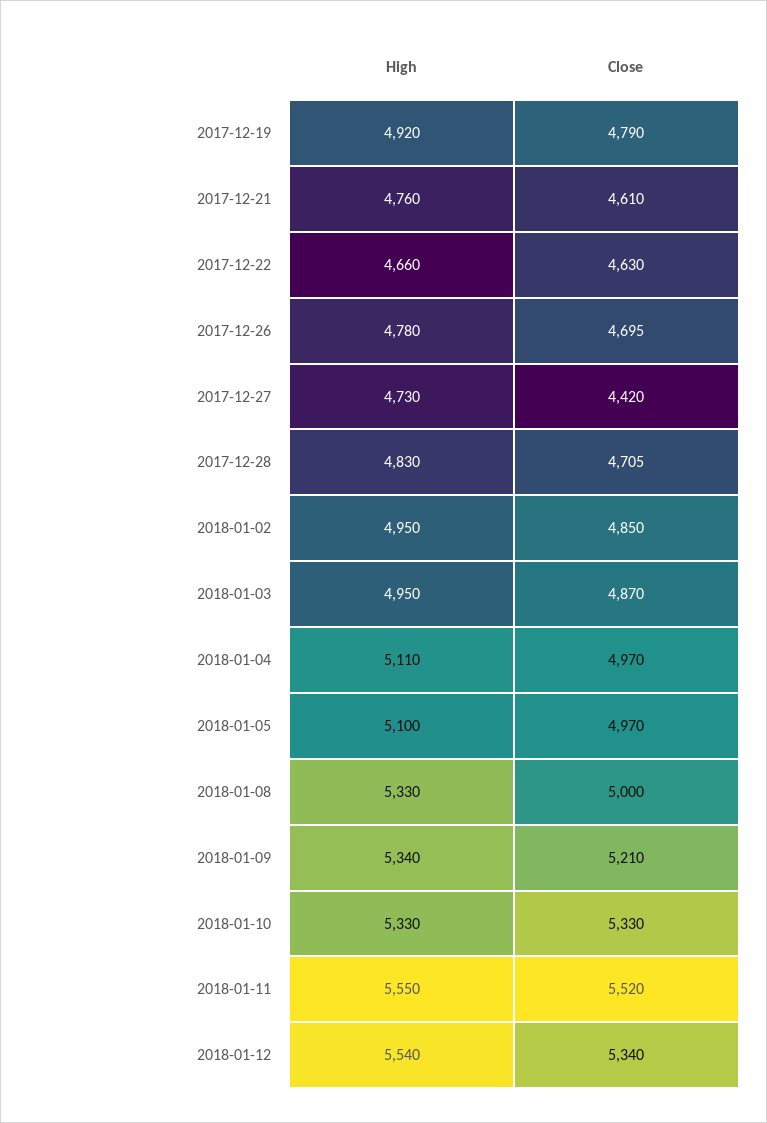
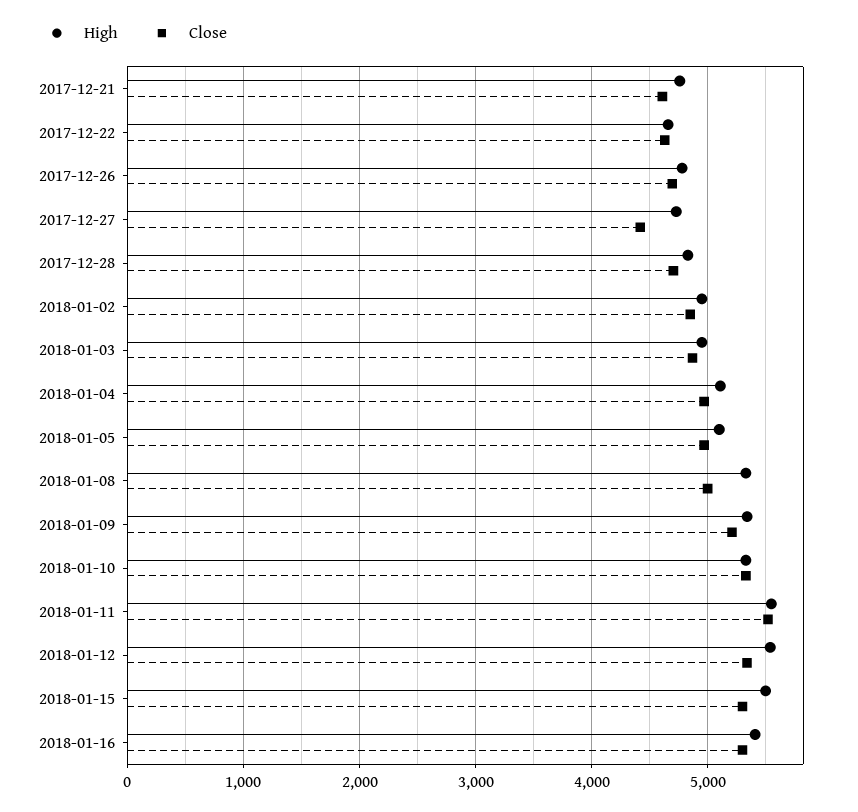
High, 2017-12-19: 4920 -> none
Close, 2017-12-19: 4790 -> none
High, 2018-01-15: none -> 5500
Close, 2018-01-15: none -> 5300
High, 2018-01-16: none -> 5400
Close, 2018-01-16: none -> 5300

